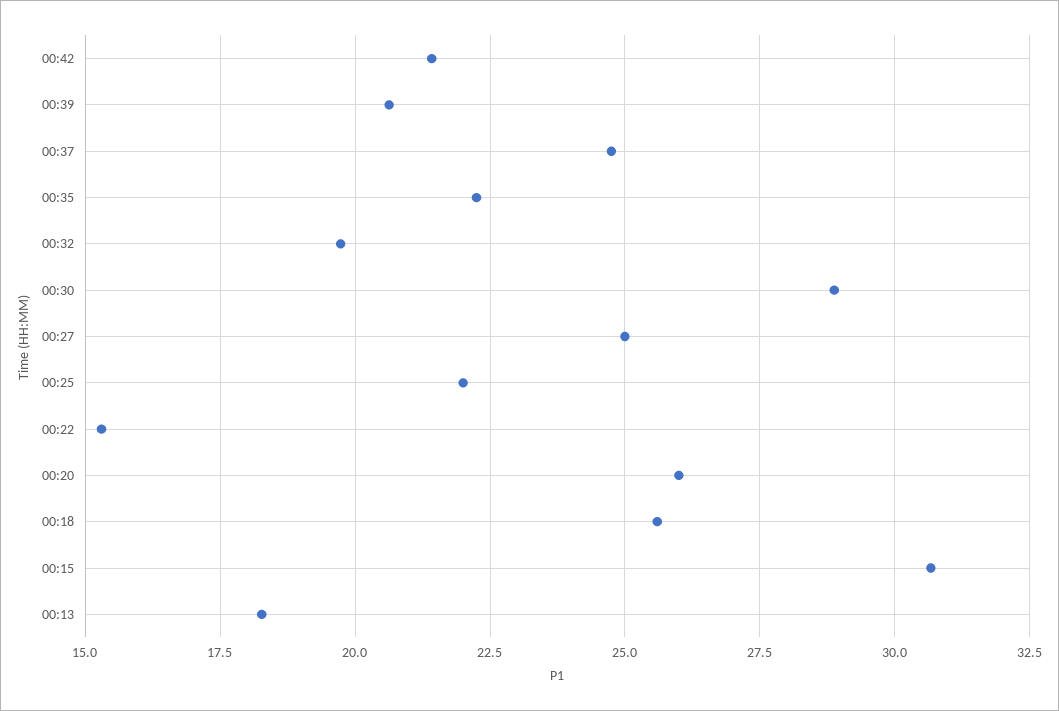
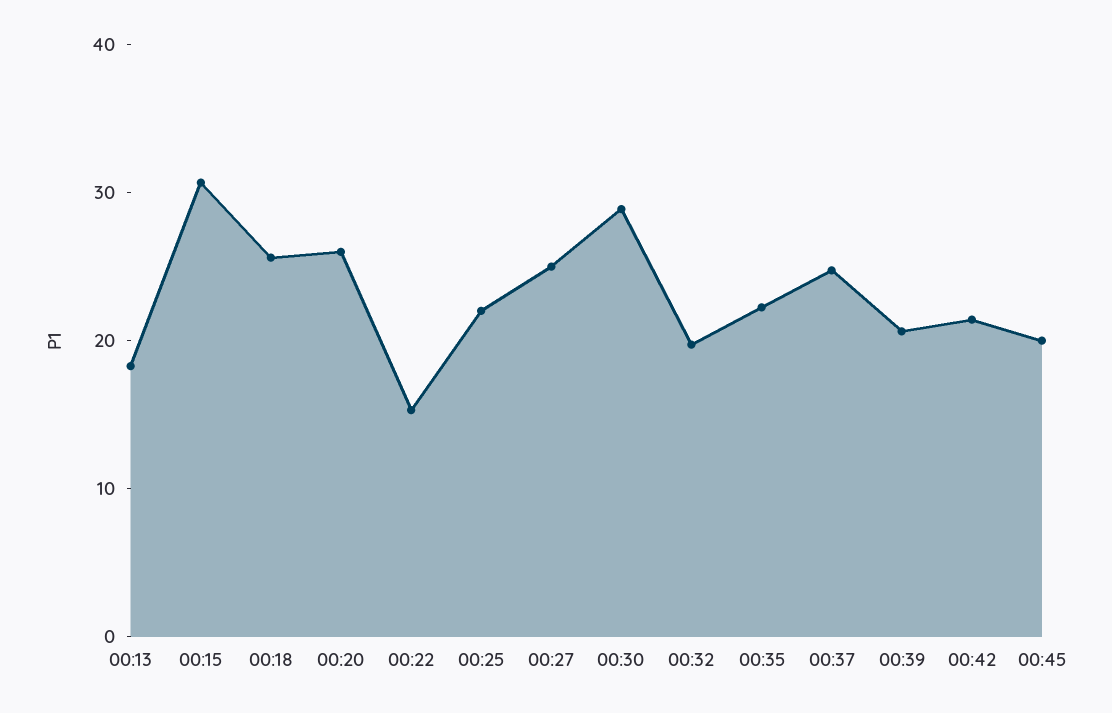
00:45: none -> 20

